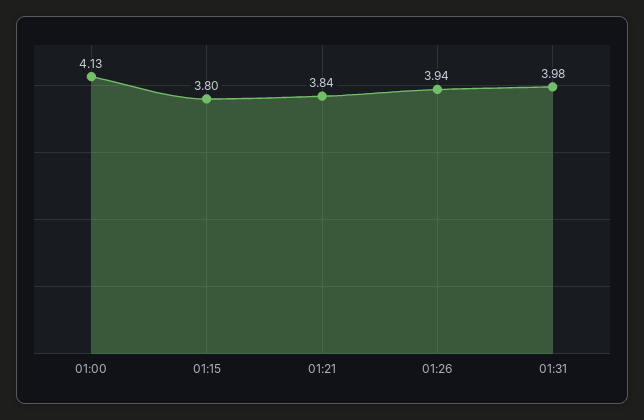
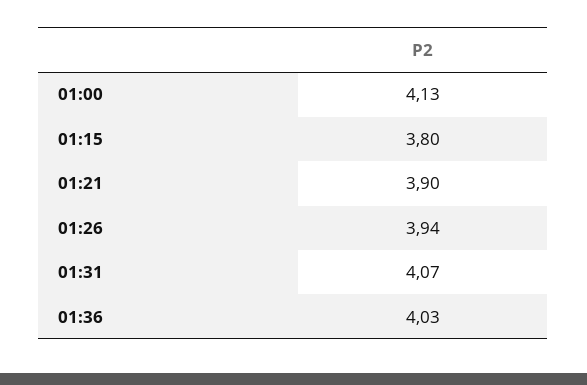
01:21: 3.84 -> 3.9
01:31: 3.98 -> 4.07
01:36: none -> 4.03

